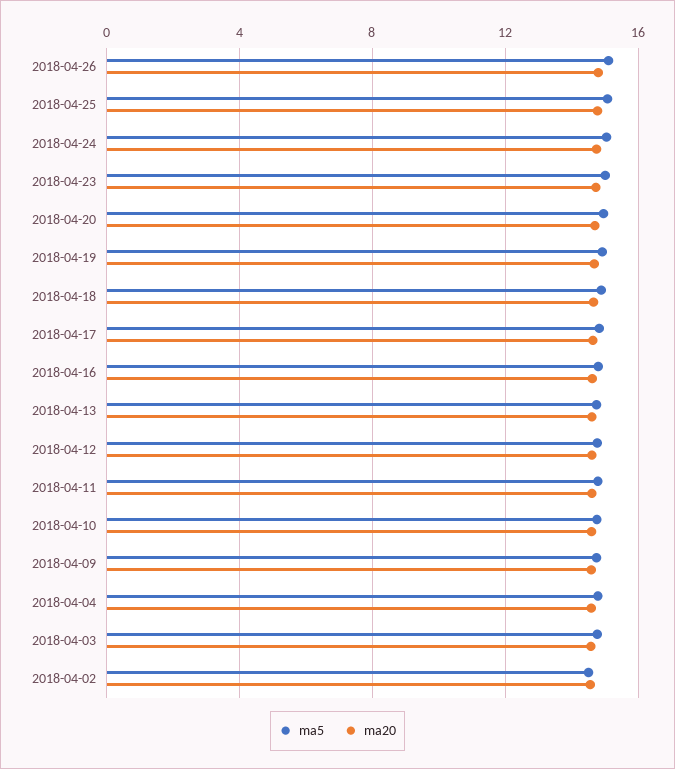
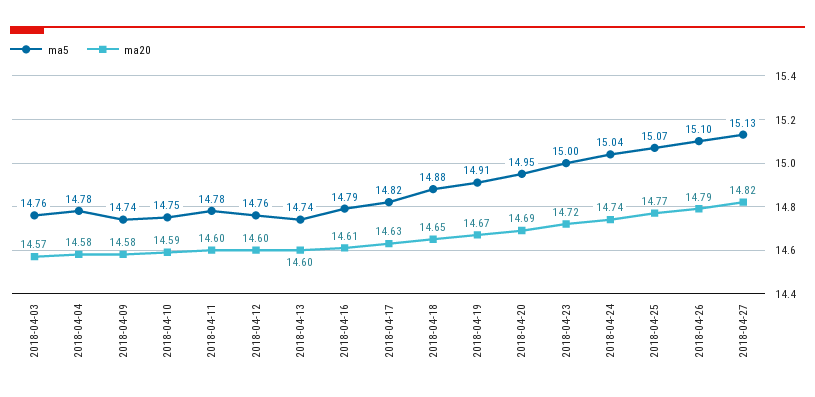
ma5, 2018-04-02: 14.5 -> none
ma20, 2018-04-02: 14.5 -> none
ma5, 2018-04-27: none -> 15.13
ma20, 2018-04-27: none -> 14.82

